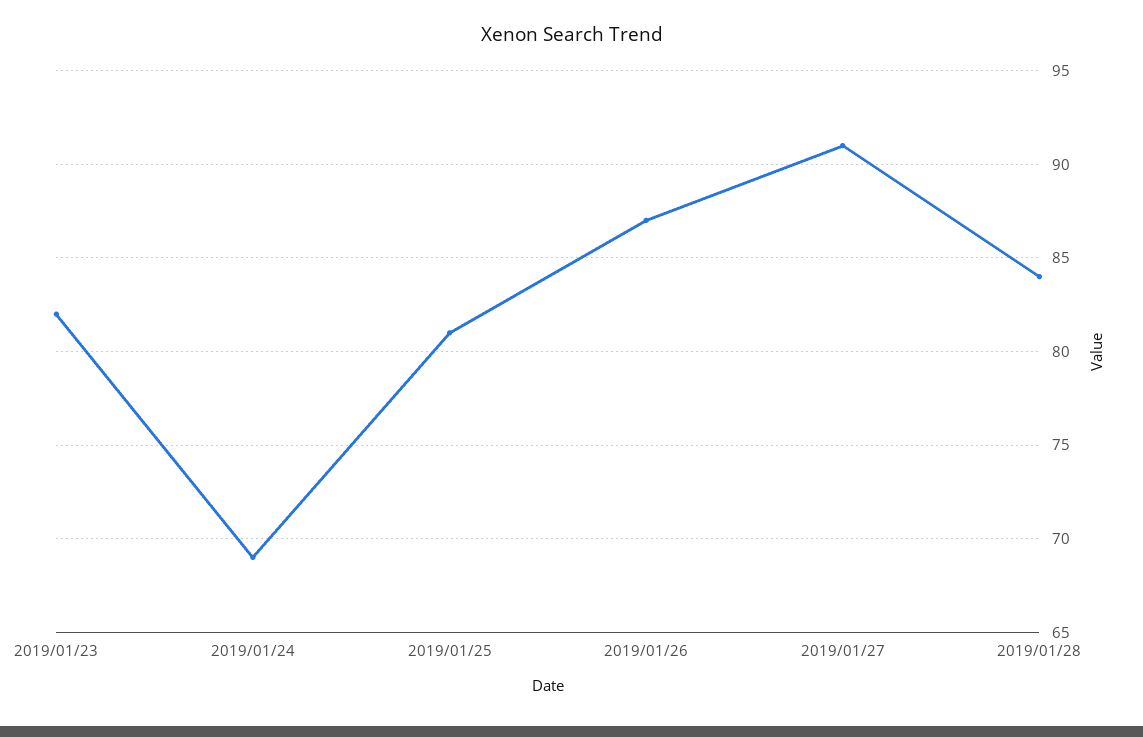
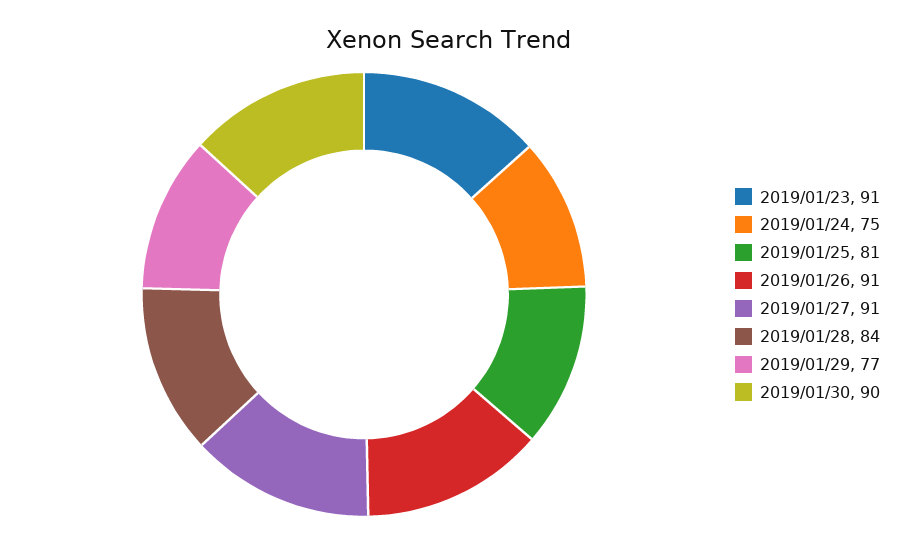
2019/01/23: 82 -> 91
2019/01/24: 69 -> 75
2019/01/26: 87 -> 91
2019/01/29: none -> 77
2019/01/30: none -> 90

